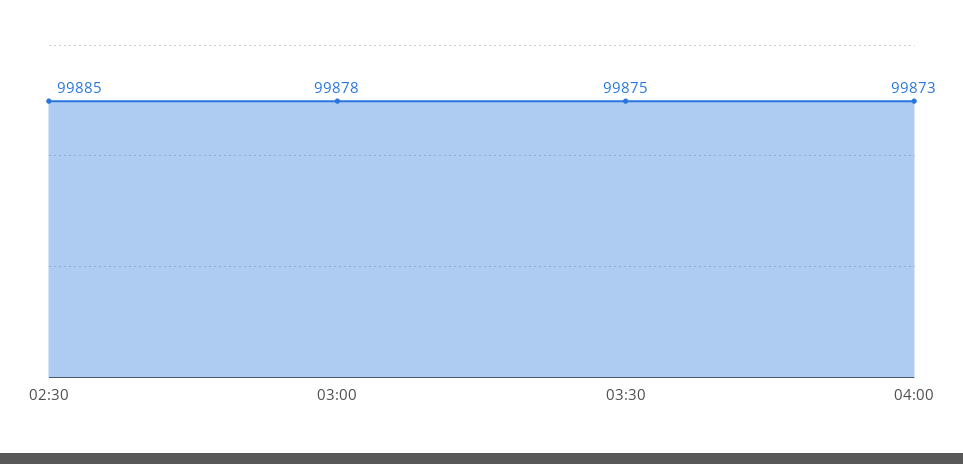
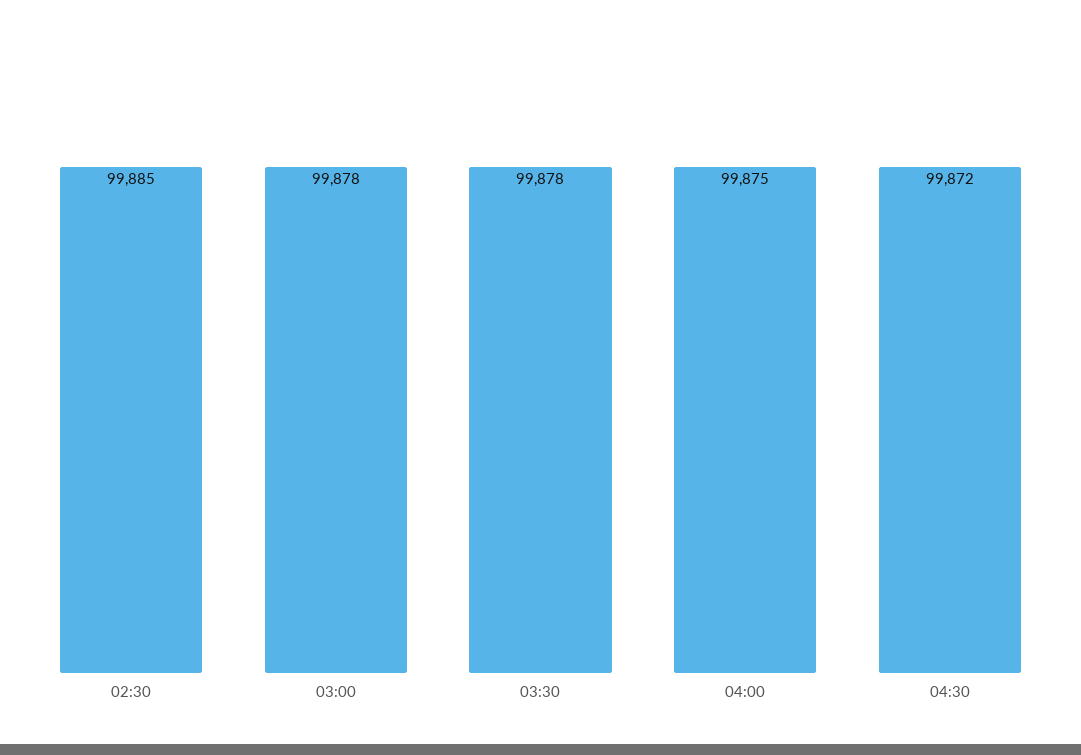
03:30: 99875 -> 99878
04:00: 99873 -> 99875
04:30: none -> 99872

